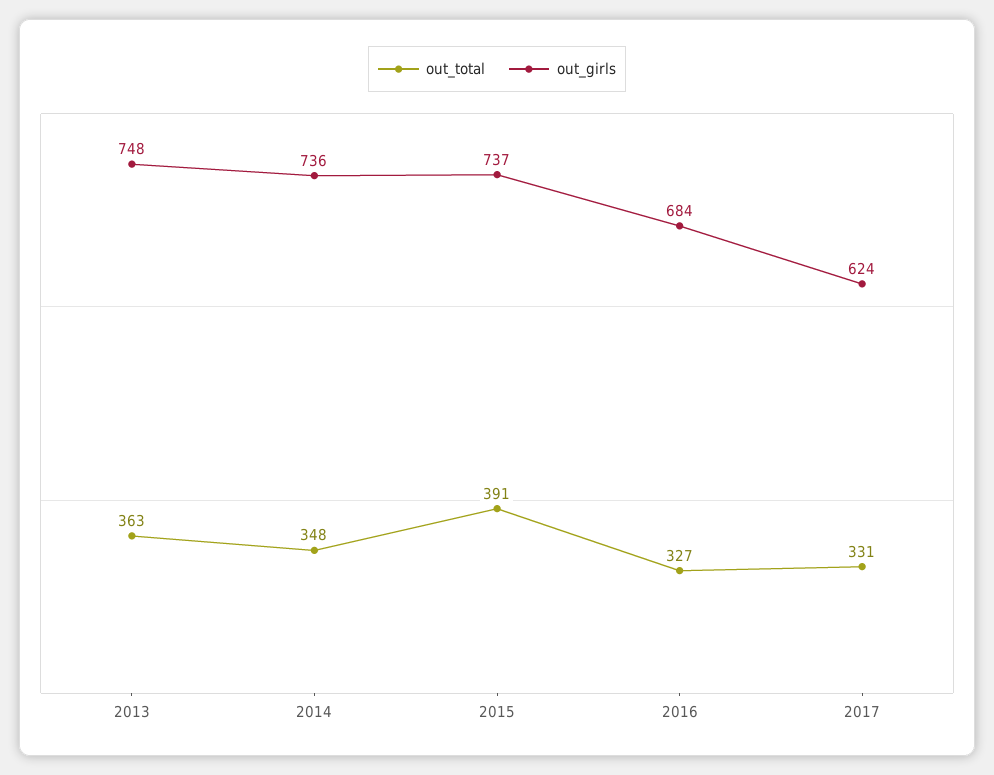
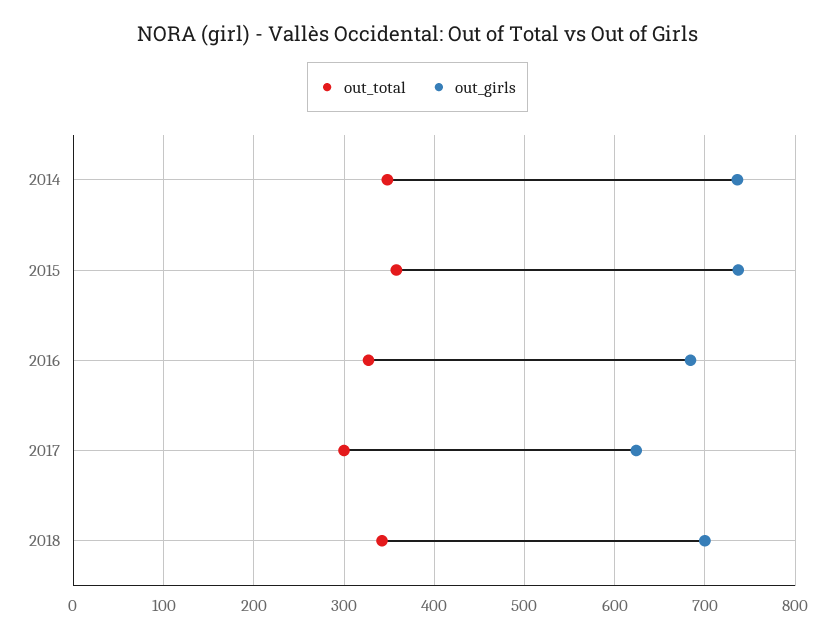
out_total, 2013: 363 -> none
out_girls, 2013: 748 -> none
out_total, 2015: 391 -> 360
out_total, 2017: 331 -> 300
out_total, 2018: none -> 340
out_girls, 2018: none -> 700

